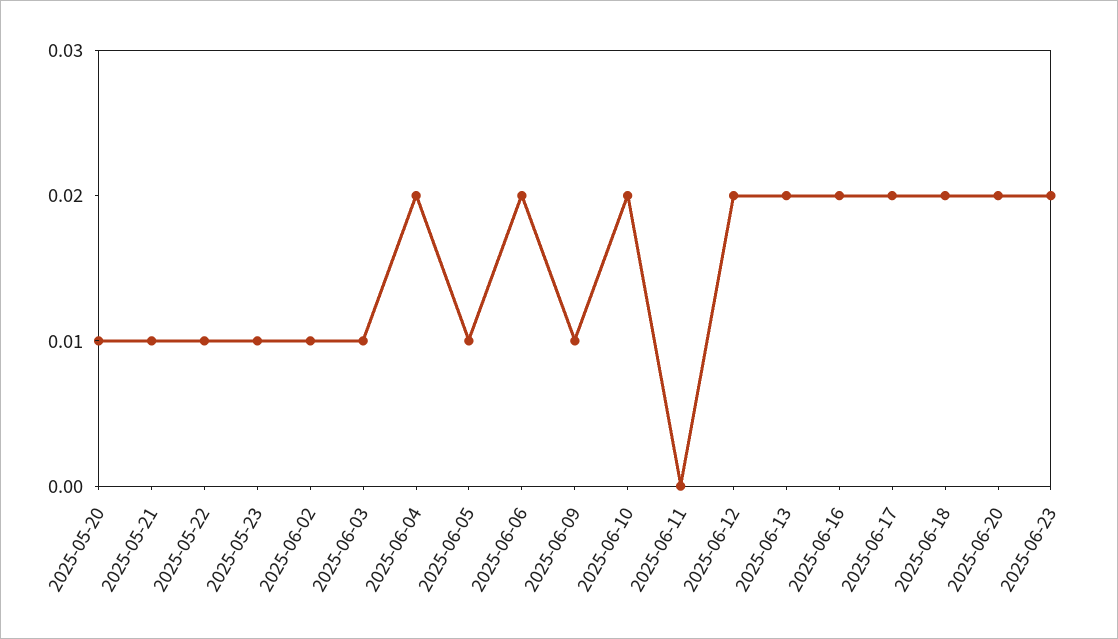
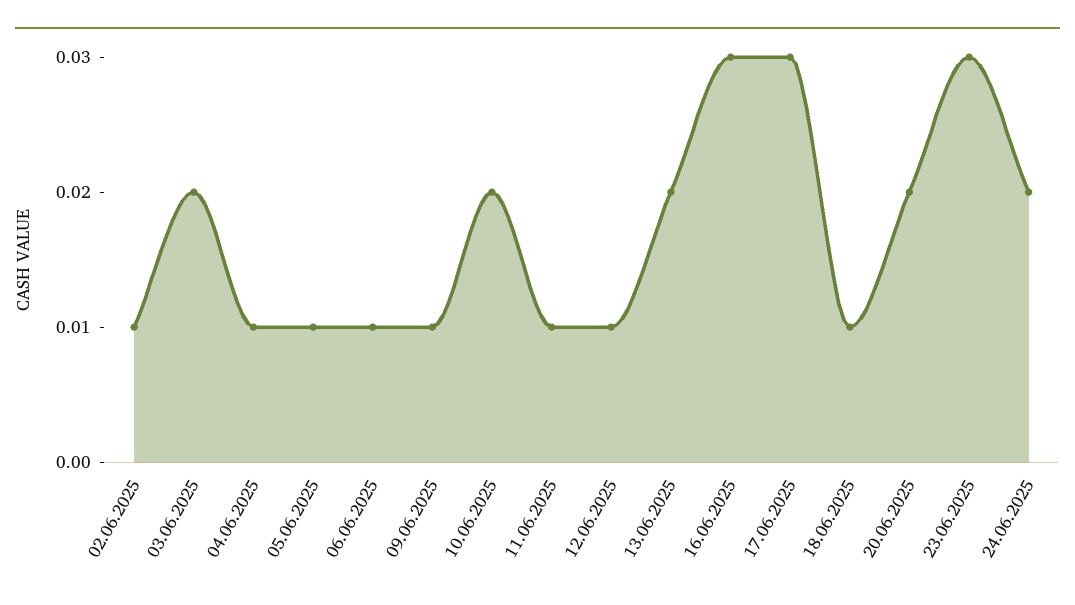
2025-05-20: 0.01 -> none
2025-05-21: 0.01 -> none
2025-05-22: 0.01 -> none
2025-05-23: 0.01 -> none
2025-06-03: 0.01 -> 0.02
2025-06-04: 0.02 -> 0.01
2025-06-06: 0.02 -> 0.01
2025-06-11: 0 -> 0.01
2025-06-12: 0.02 -> 0.01
2025-06-16: 0.02 -> 0.03
2025-06-17: 0.02 -> 0.03
2025-06-18: 0.02 -> 0.01
2025-06-23: 0.02 -> 0.03
24.06.2025: none -> 0.02

